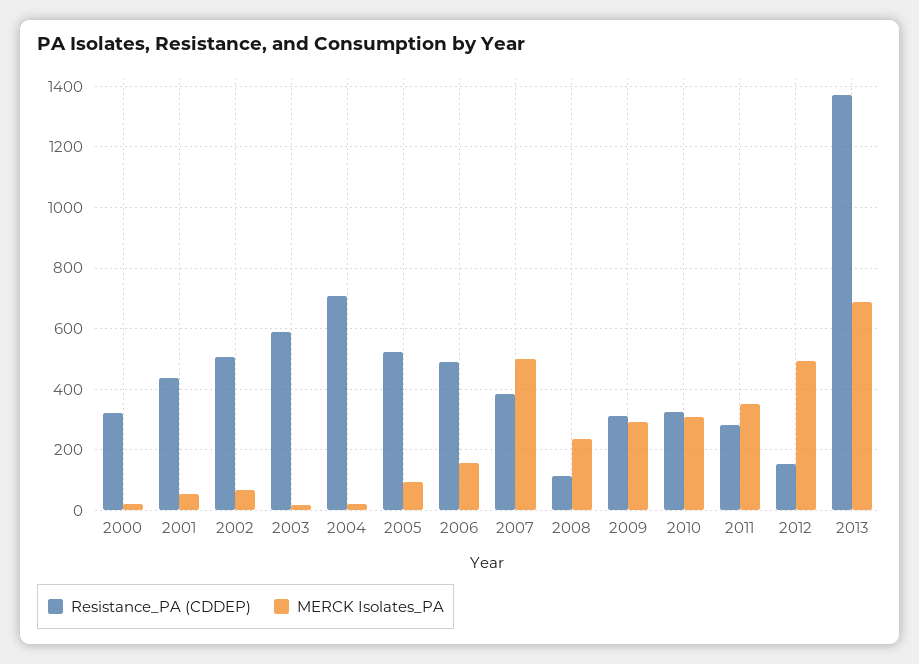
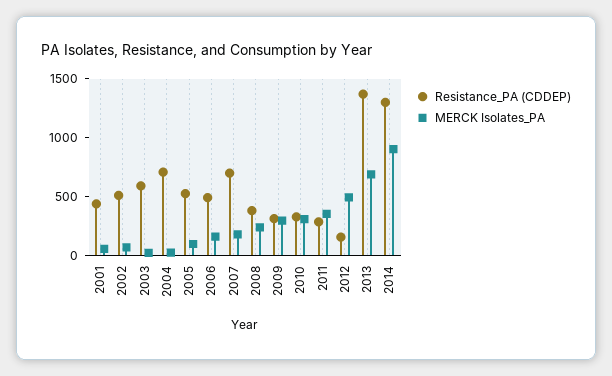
Resistance_PA (CDDEP), 2000: 320 -> none
MERCK Isolates_PA, 2000: 20 -> none
Resistance_PA (CDDEP), 2007: 380 -> 700
MERCK Isolates_PA, 2007: 500 -> 200
Resistance_PA (CDDEP), 2008: 120 -> 400
Resistance_PA (CDDEP), 2014: none -> 1300
MERCK Isolates_PA, 2014: none -> 900

